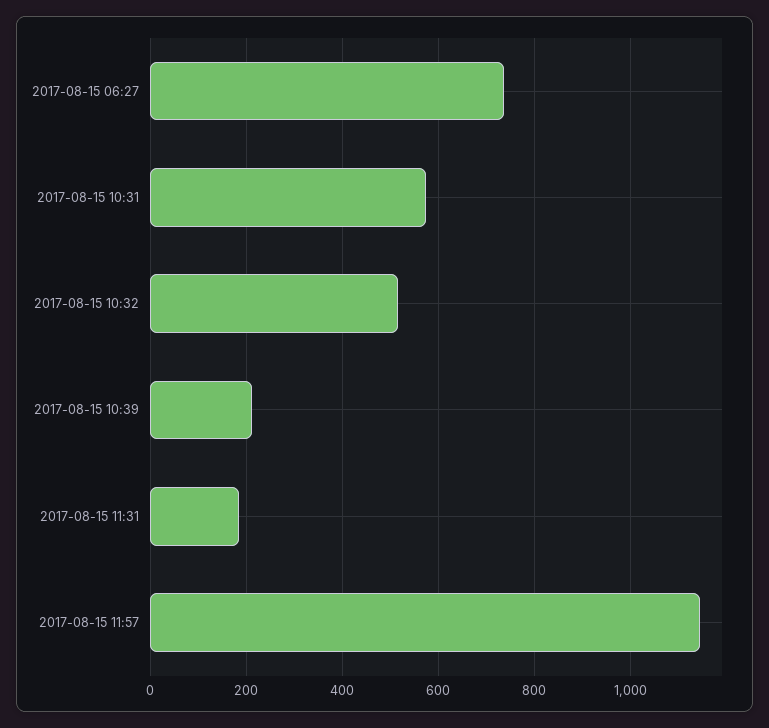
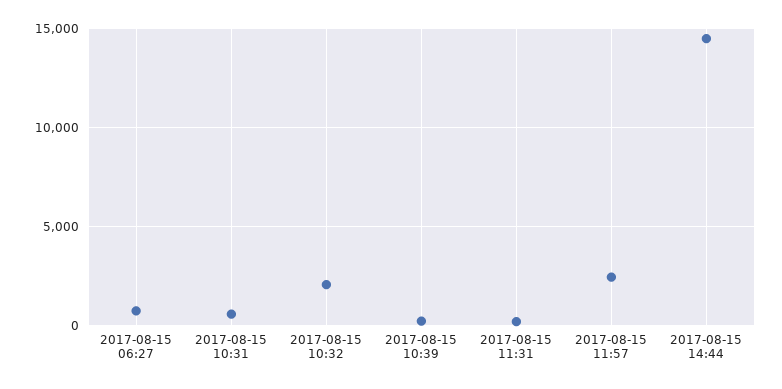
2017-08-15 10:32: 520 -> 2000
2017-08-15 11:57: 1140 -> 2500
2017-08-15 14:44: none -> 14500

